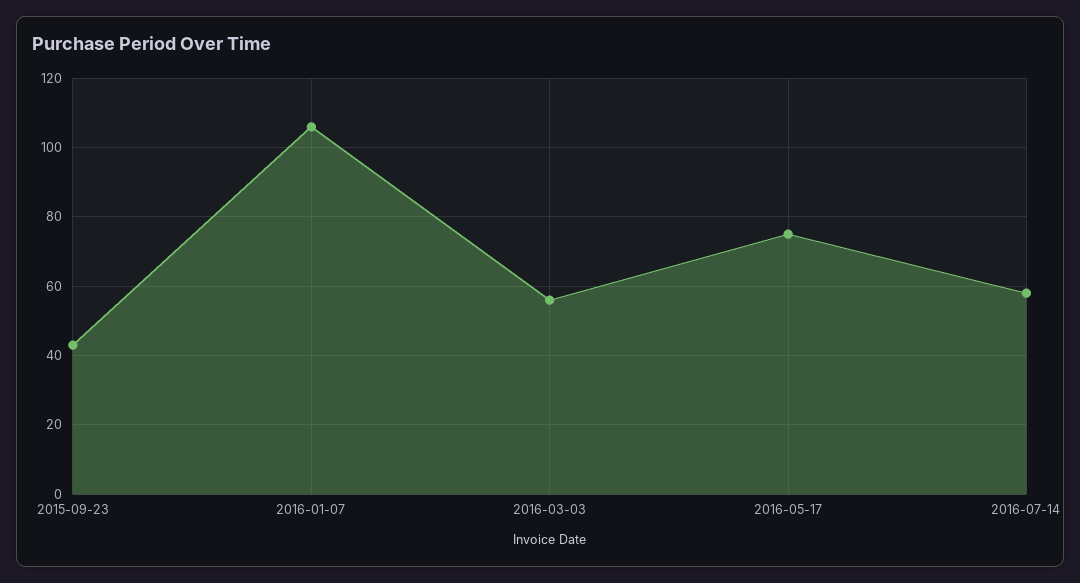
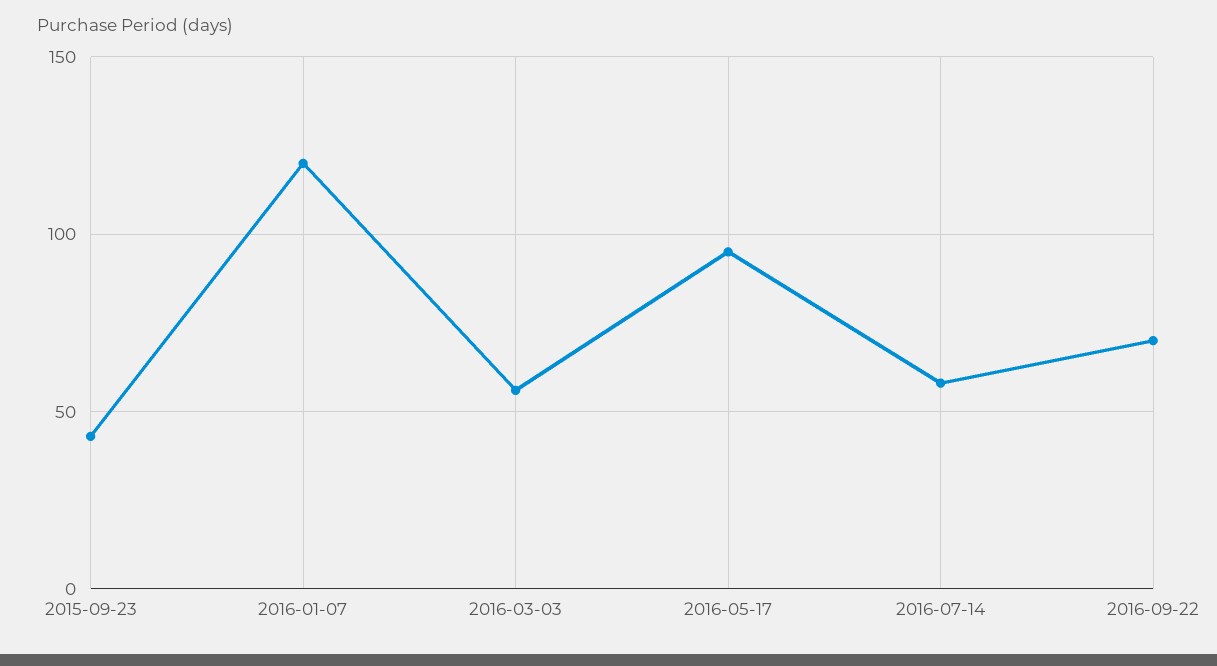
2016-01-07: 105 -> 120
2016-05-17: 75 -> 95
2016-09-22: none -> 70

